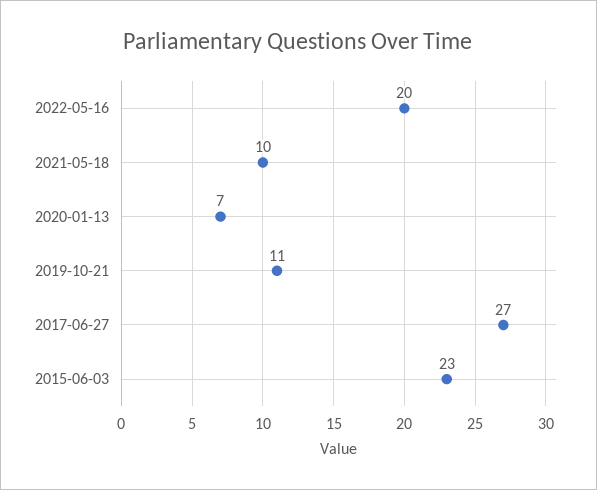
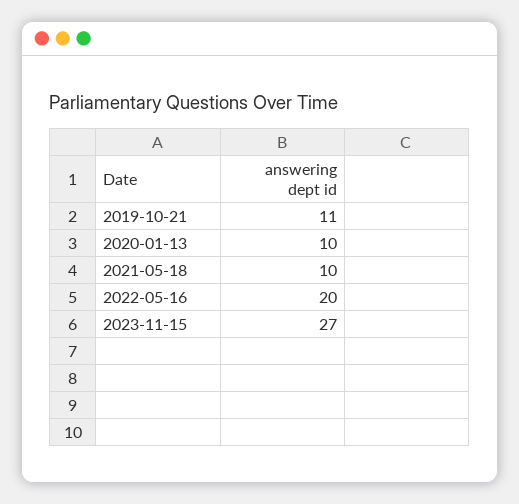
2020-01-13: 7 -> 10
2017-06-27: 27 -> none
2015-06-03: 23 -> none
2023-11-15: none -> 27

